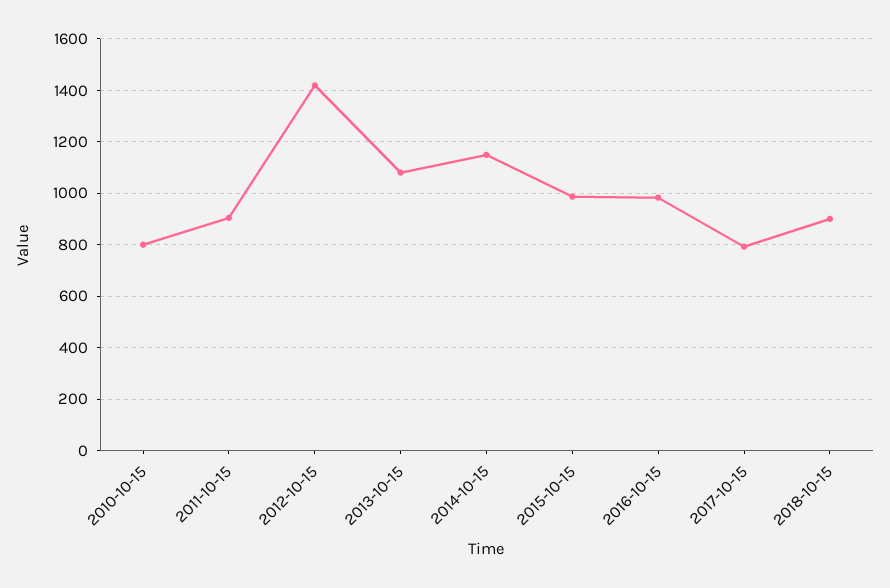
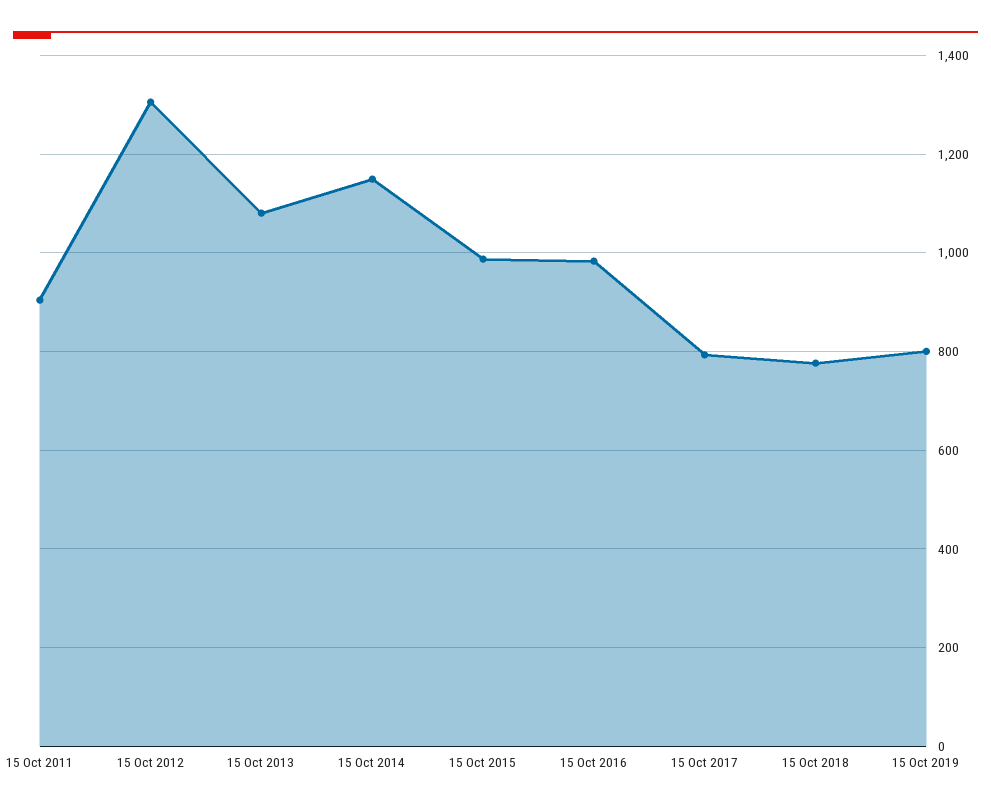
2010-10-15: 800 -> none
2012-10-15: 1425 -> 1300
2018-10-15: 900 -> 780
15 Oct 2019: none -> 800

